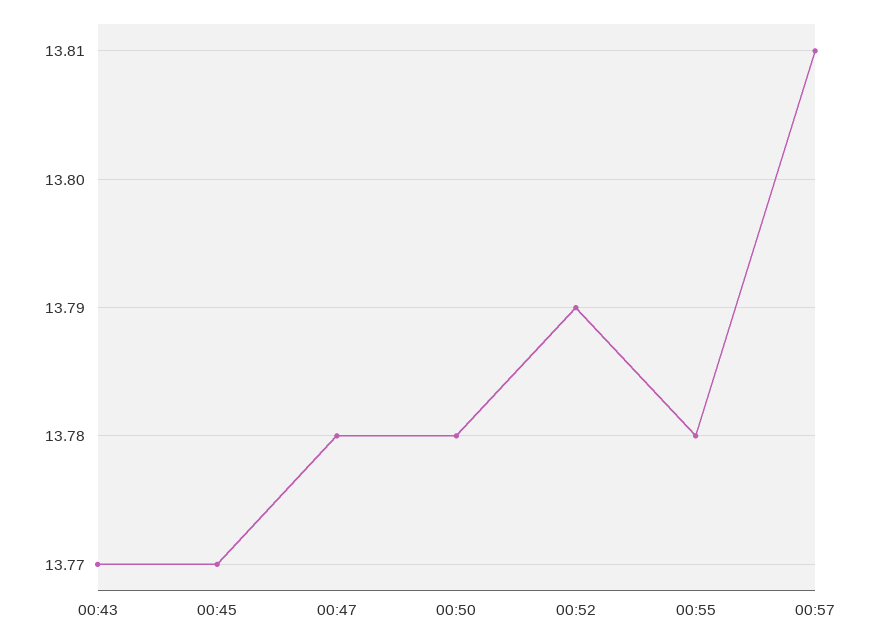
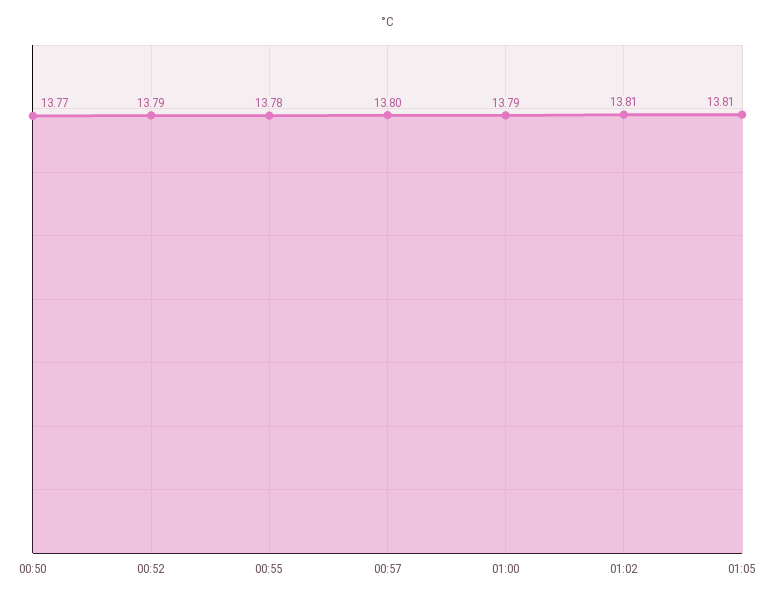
00:43: 13.77 -> none
00:45: 13.77 -> none
00:47: 13.78 -> none
00:50: 13.78 -> 13.77
00:57: 13.81 -> 13.8
01:00: none -> 13.79
01:02: none -> 13.81
01:05: none -> 13.81

